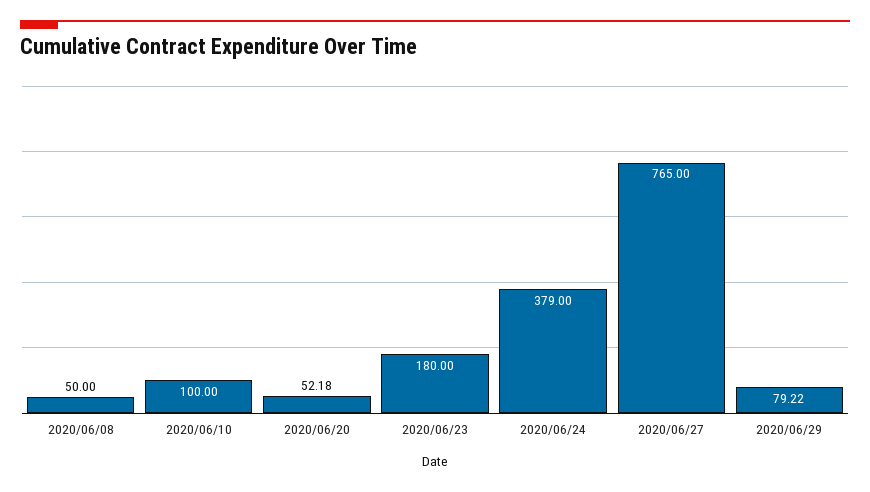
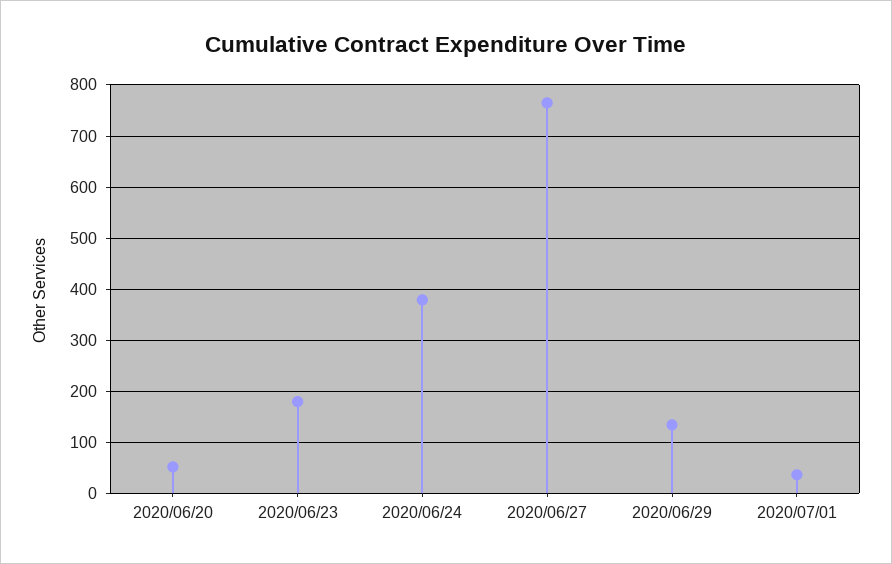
2020/06/08: 50 -> none
2020/06/10: 100 -> none
2020/06/29: 79.22 -> 140
2020/07/01: none -> 40

